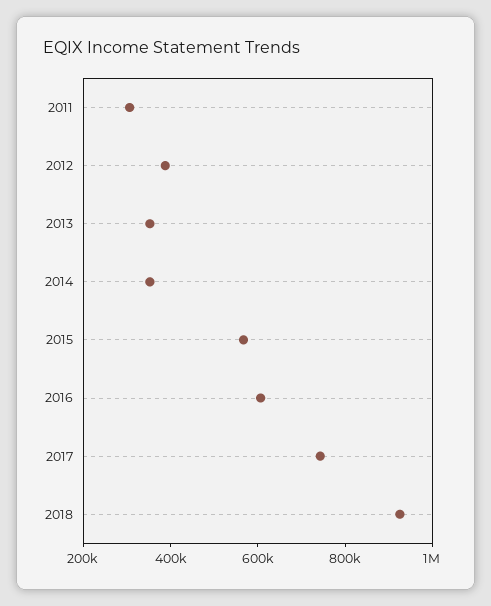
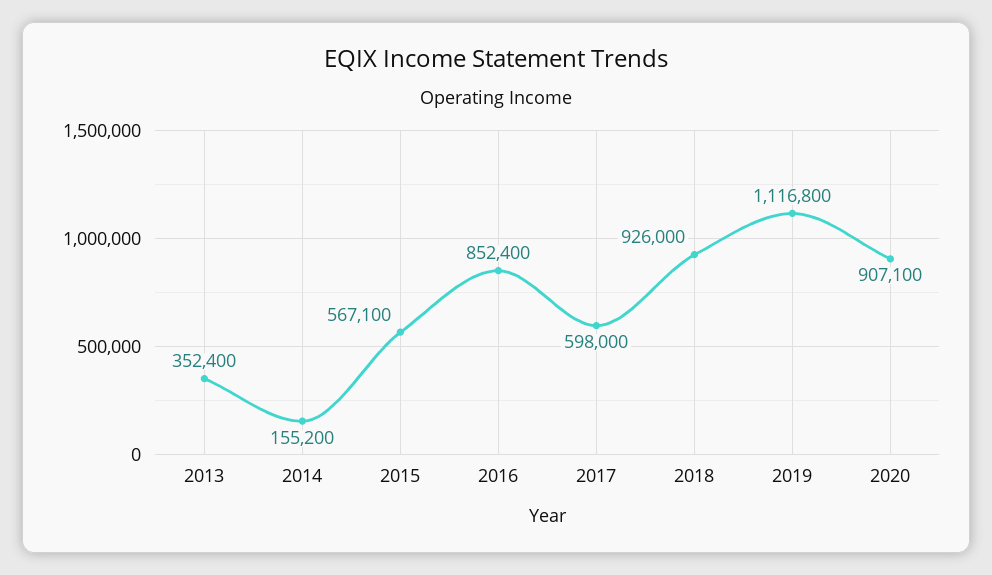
2011: 300000 -> none
2012: 400000 -> none
2014: 350000 -> 155200
2016: 600000 -> 852400
2017: 750000 -> 598000
2019: none -> 1116800
2020: none -> 907100

